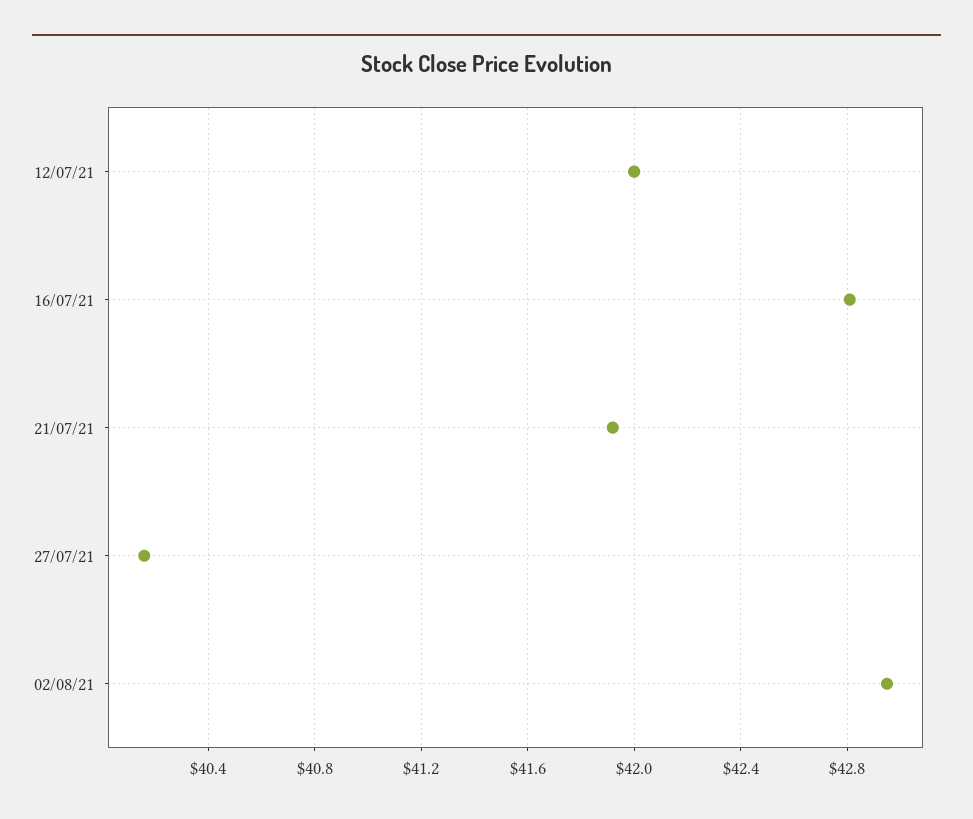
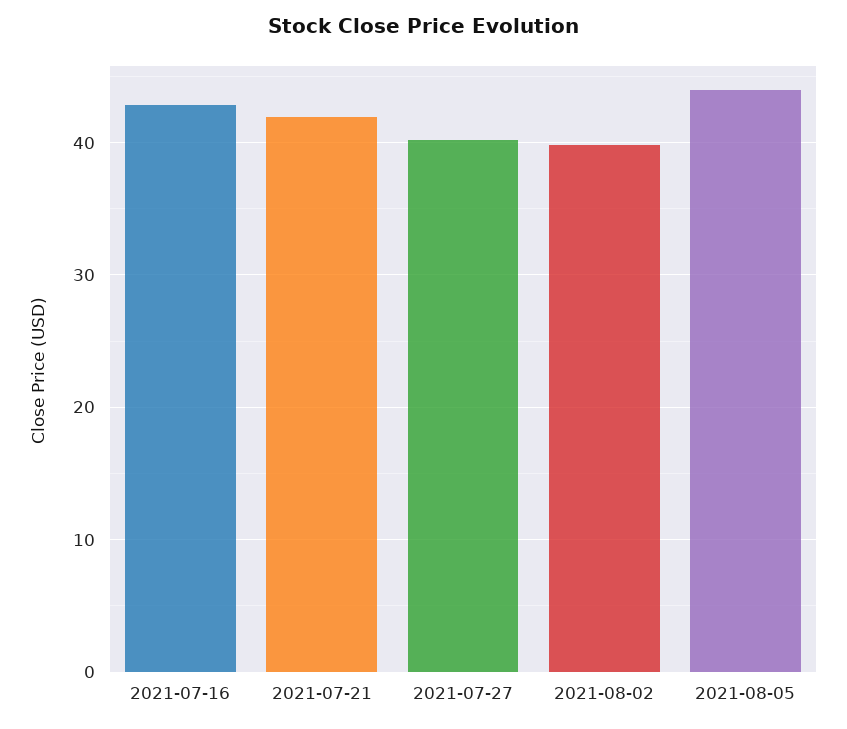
12/07/21: 42 -> none
02/08/21: 42.95 -> 40
2021-08-05: none -> 44

